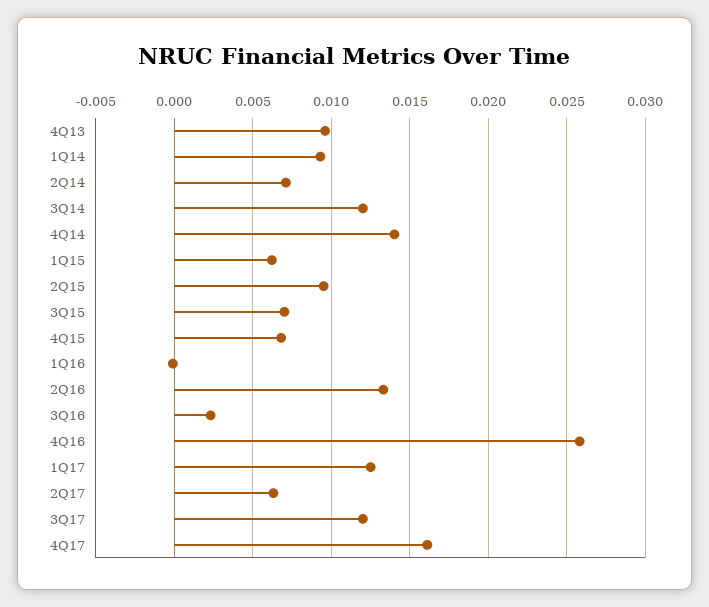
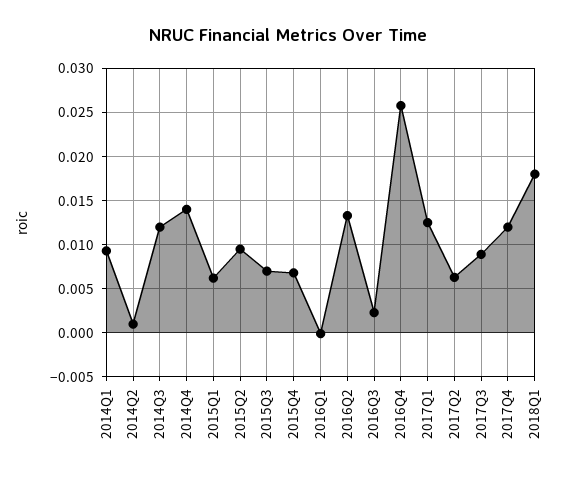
4Q13: 0.0095 -> none
2Q14: 0.007 -> 0.001
3Q17: 0.012 -> 0.009
4Q17: 0.016 -> 0.012
2018Q1: none -> 0.018

